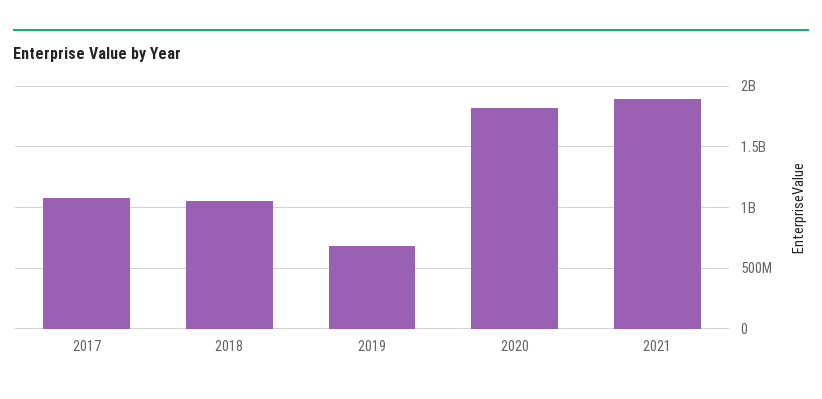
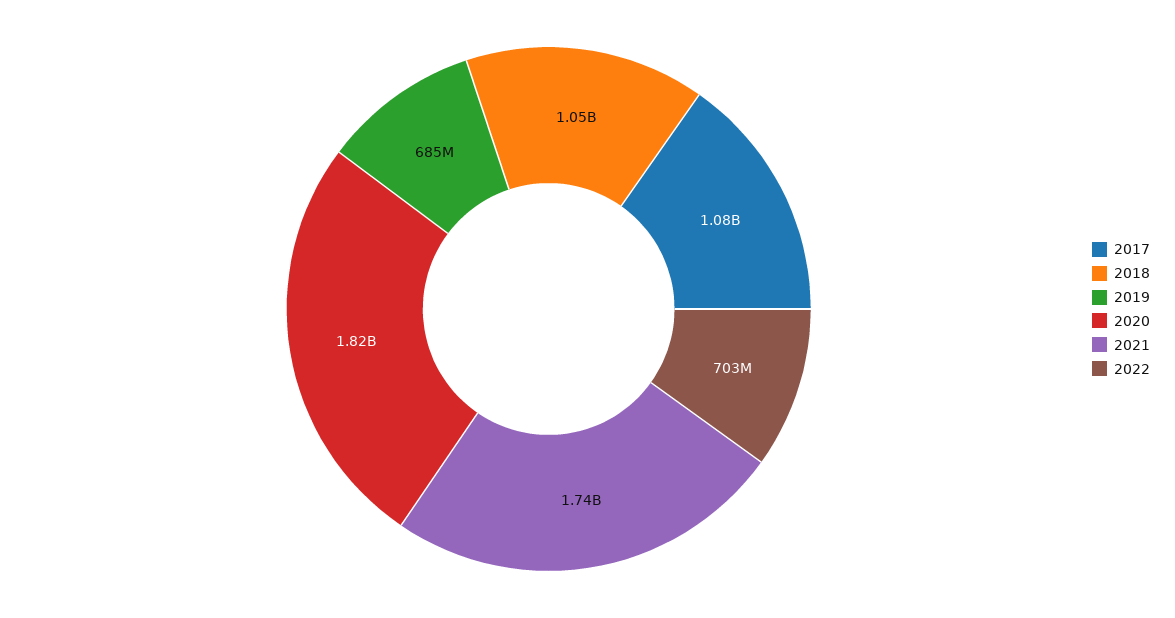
2021: 1900000000 -> 1740000000
2022: none -> 703000000

